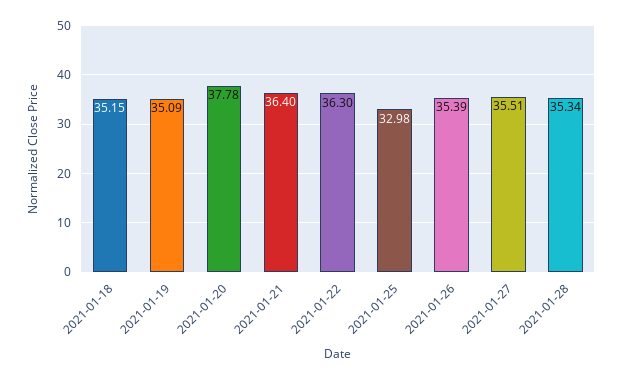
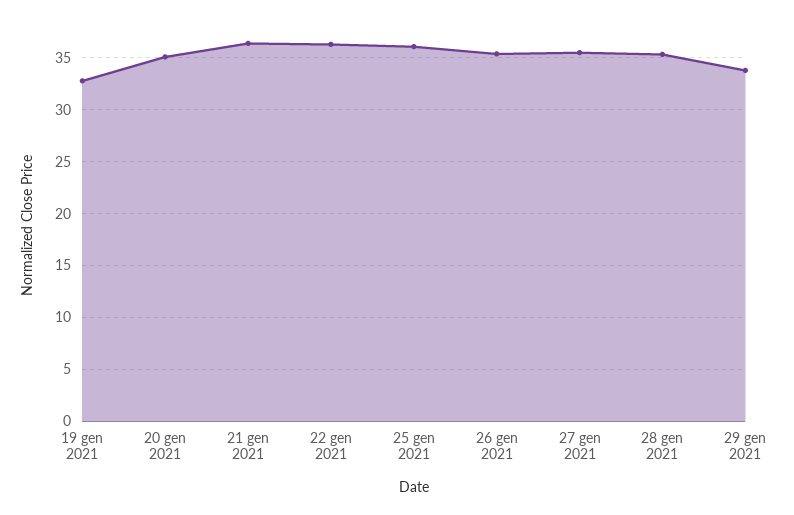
2021-01-18: 35.15 -> none
2021-01-19: 35.09 -> 33
2021-01-20: 37.78 -> 35
2021-01-25: 32.98 -> 36
29 gen 2021: none -> 34

